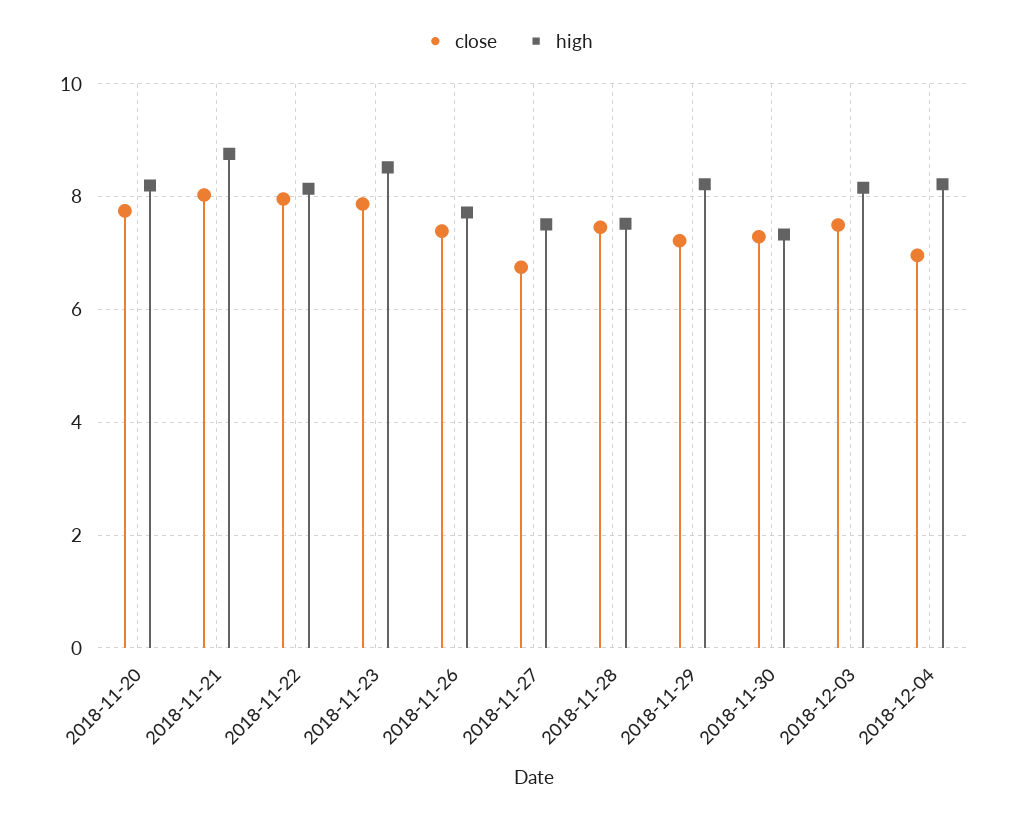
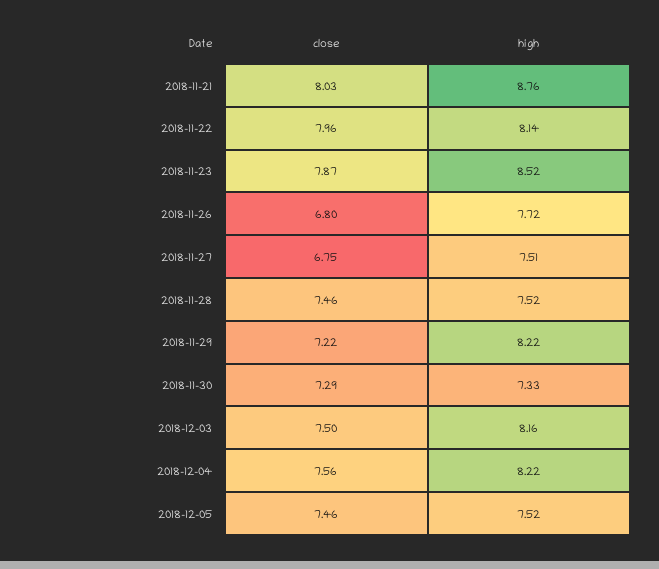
close, 2018-11-20: 7.8 -> none
high, 2018-11-20: 8.2 -> none
close, 2018-11-26: 7.4 -> 6.8
close, 2018-12-04: 7 -> 7.56
close, 2018-12-05: none -> 7.46
high, 2018-12-05: none -> 7.52

